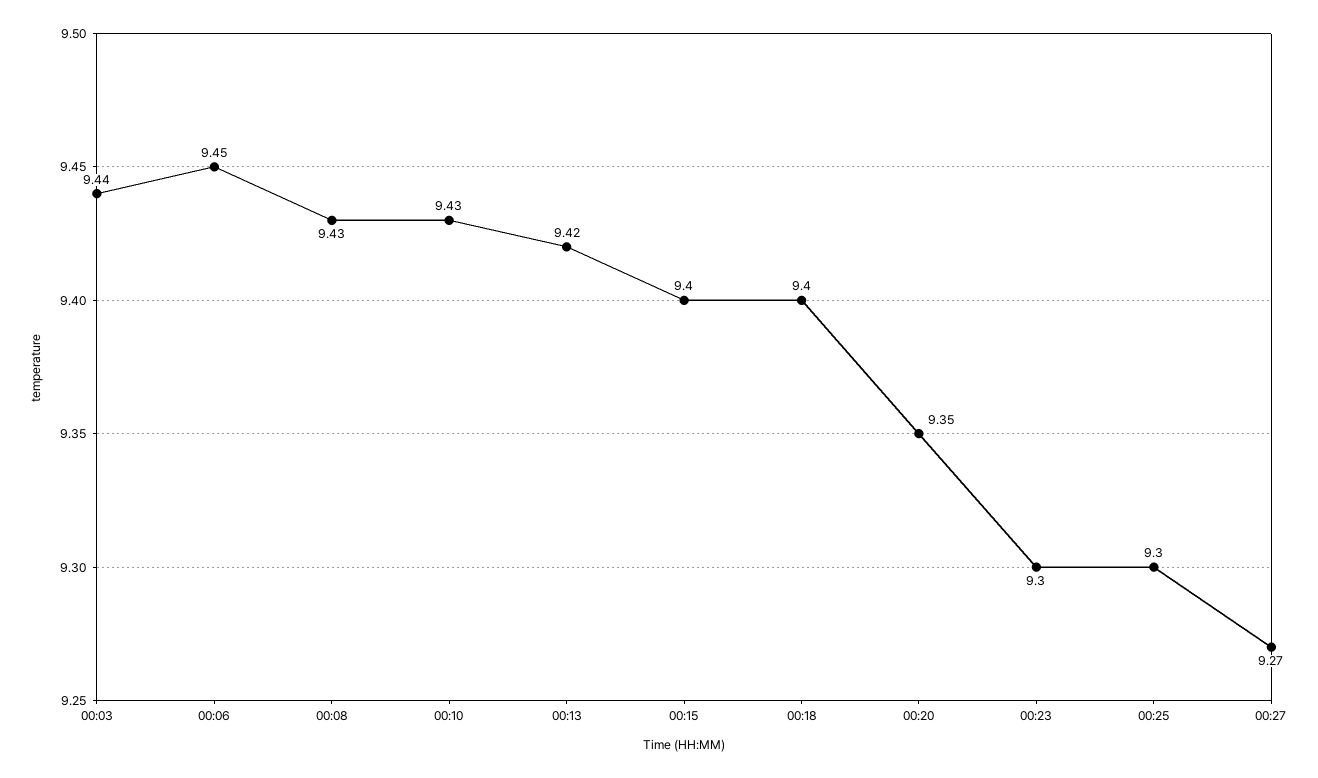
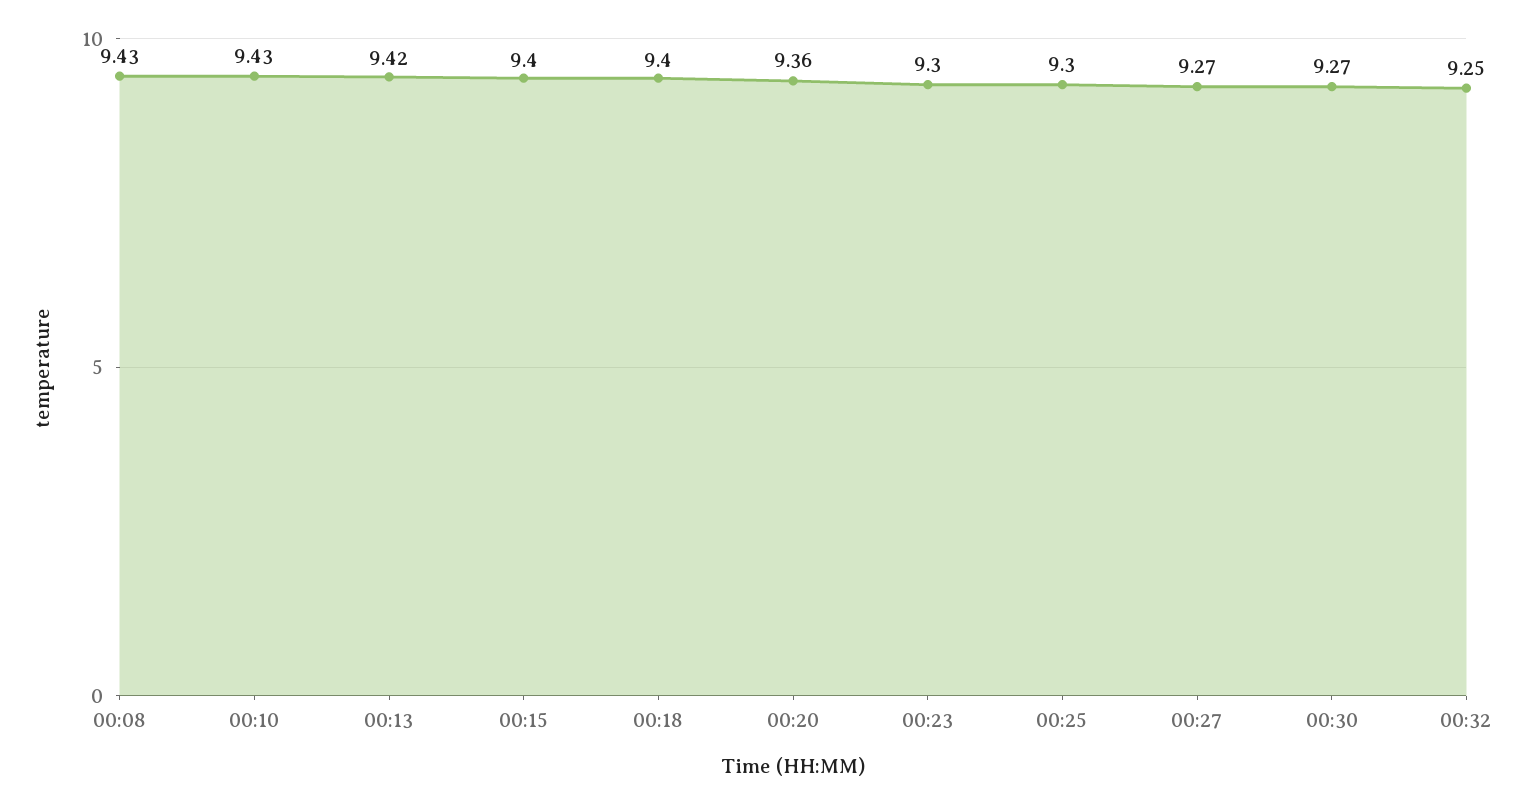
00:03: 9.44 -> none
00:06: 9.45 -> none
00:20: 9.35 -> 9.36
00:30: none -> 9.27
00:32: none -> 9.25

